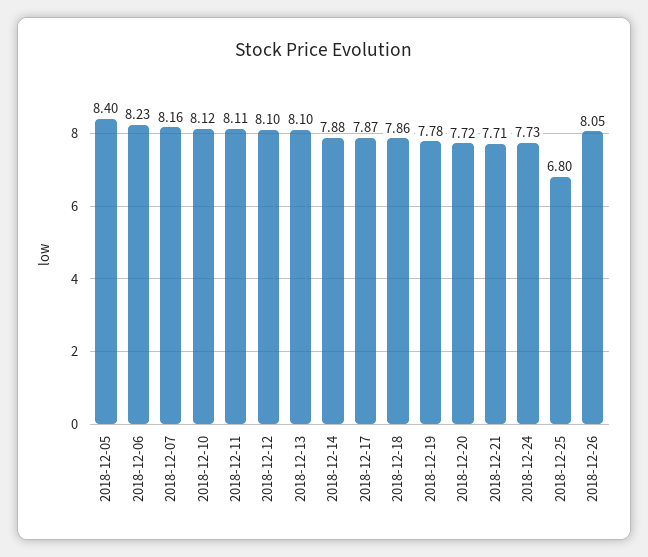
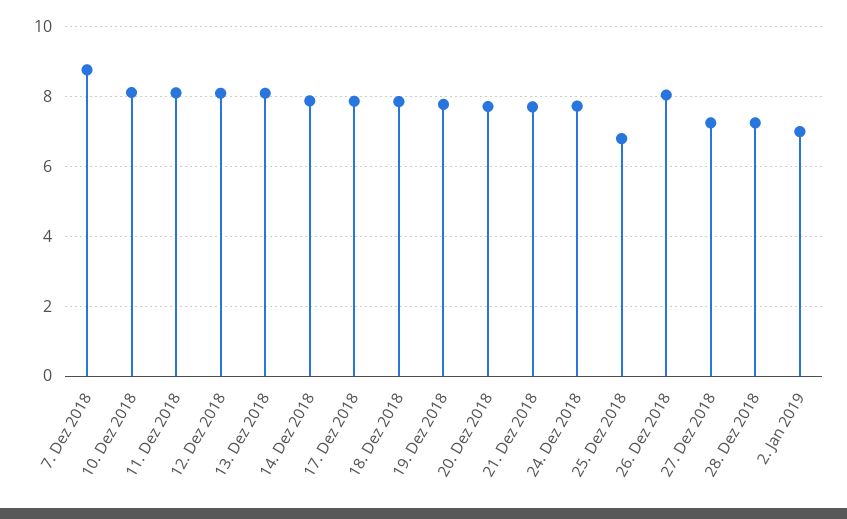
2018-12-05: 8.4 -> none
2018-12-06: 8.23 -> none
2018-12-07: 8.16 -> 8.8
27. Dez 2018: none -> 7.2
28. Dez 2018: none -> 7.2
2. Jan 2019: none -> 7

